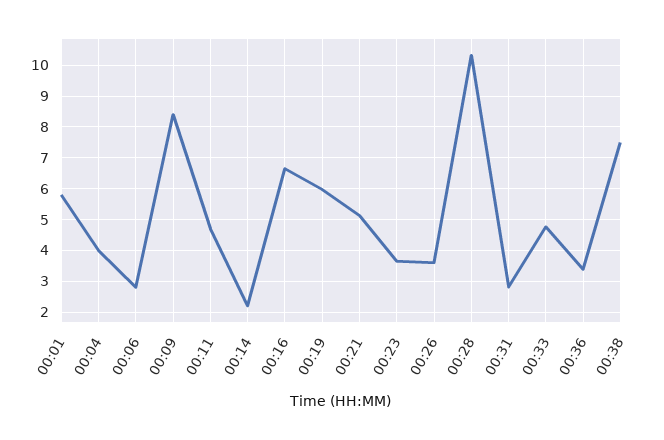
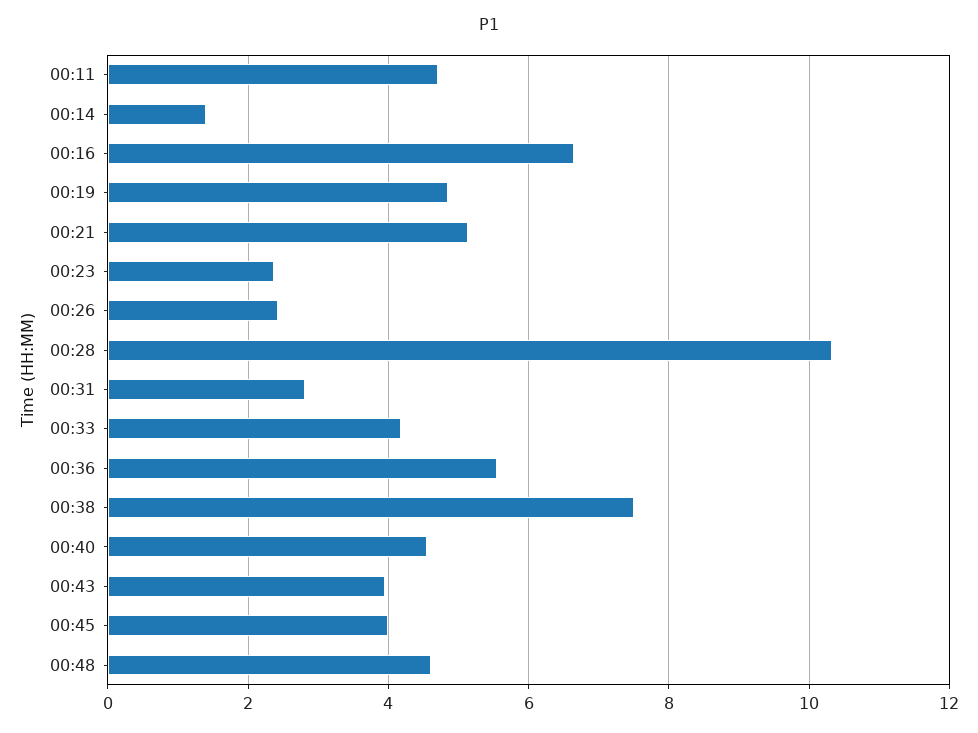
00:01: 5.8 -> none
00:04: 4 -> none
00:06: 2.8 -> none
00:09: 8.4 -> none
00:14: 2.2 -> 1.4
00:19: 6 -> 4.8
00:23: 3.6 -> 2.4
00:26: 3.6 -> 2.4
00:33: 4.8 -> 4.2
00:36: 3.4 -> 5.6
00:40: none -> 4.6
00:43: none -> 4
00:45: none -> 4
00:48: none -> 4.6

